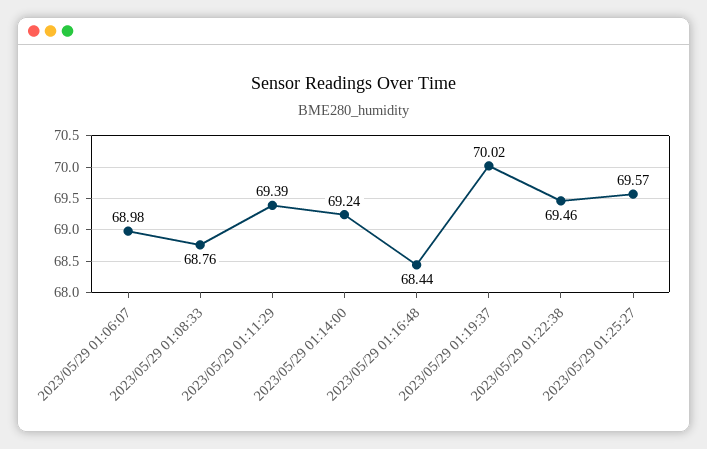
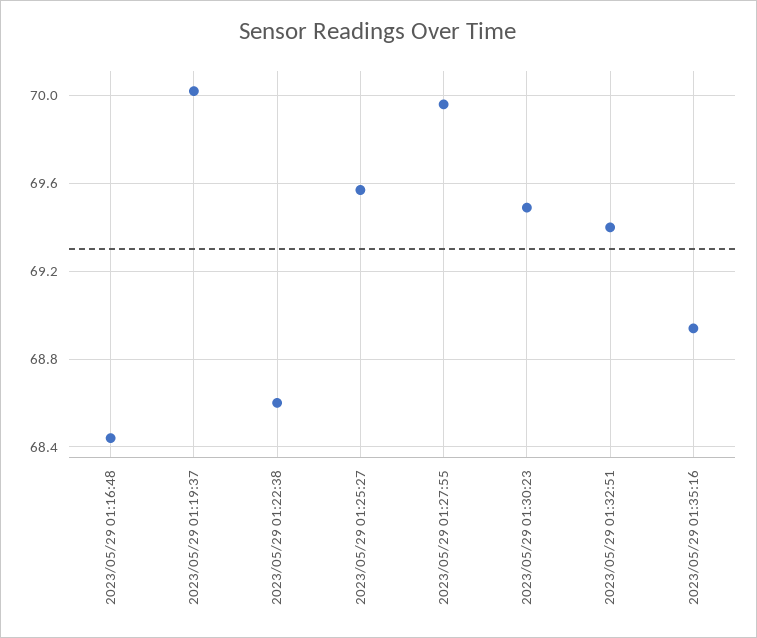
2023/05/29 01:06:07: 68.98 -> none
2023/05/29 01:08:33: 68.76 -> none
2023/05/29 01:11:29: 69.39 -> none
2023/05/29 01:14:00: 69.24 -> none
2023/05/29 01:22:38: 69.46 -> 68.6
2023/05/29 01:27:55: none -> 69.95
2023/05/29 01:30:23: none -> 69.5
2023/05/29 01:32:51: none -> 69.4
2023/05/29 01:35:16: none -> 68.95

